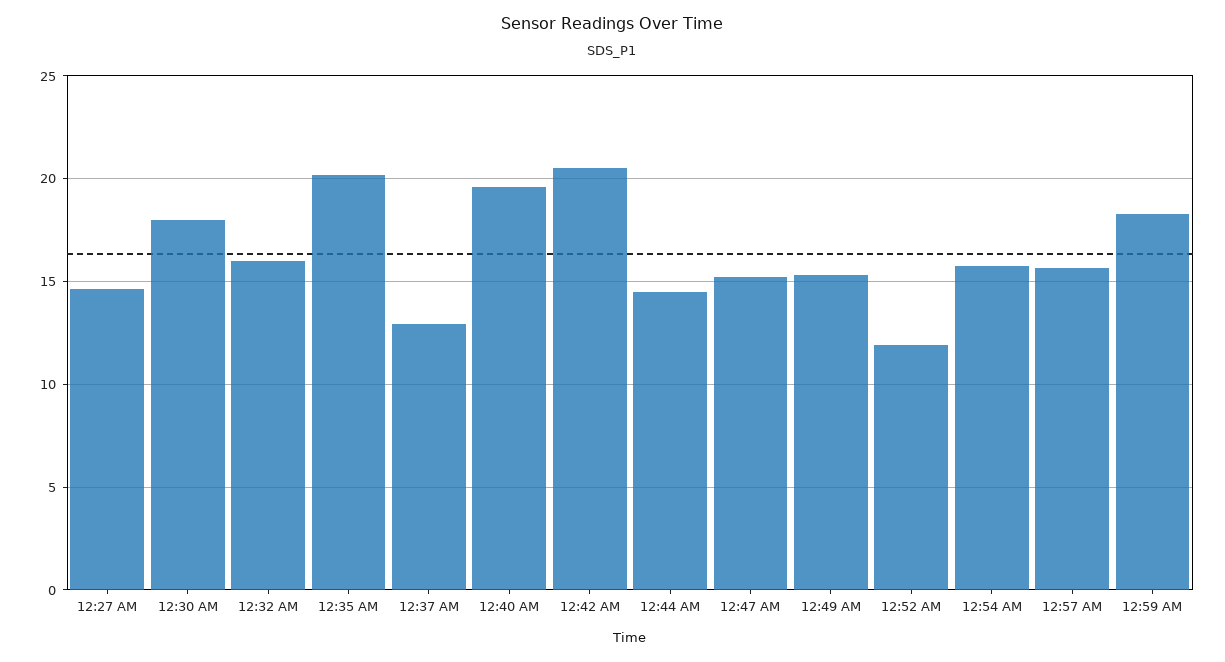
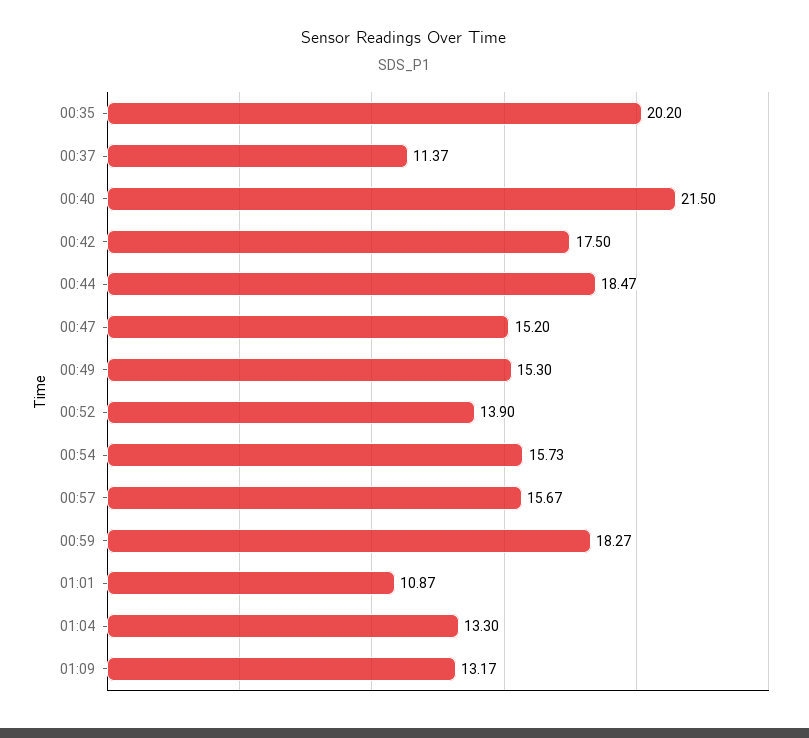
12:27 AM: 14.5 -> none
12:30 AM: 18 -> none
12:32 AM: 16 -> none
12:37 AM: 13 -> 11.37
12:40 AM: 19.5 -> 21.5
12:42 AM: 20.5 -> 17.5
12:44 AM: 14.5 -> 18.47
12:52 AM: 12 -> 13.9
01:01: none -> 10.87
01:04: none -> 13.3
01:09: none -> 13.17

